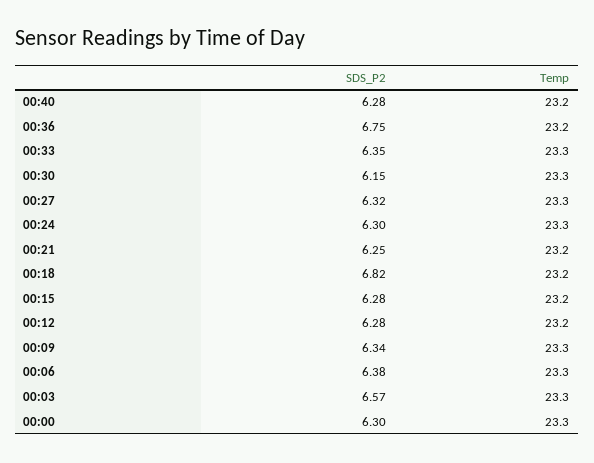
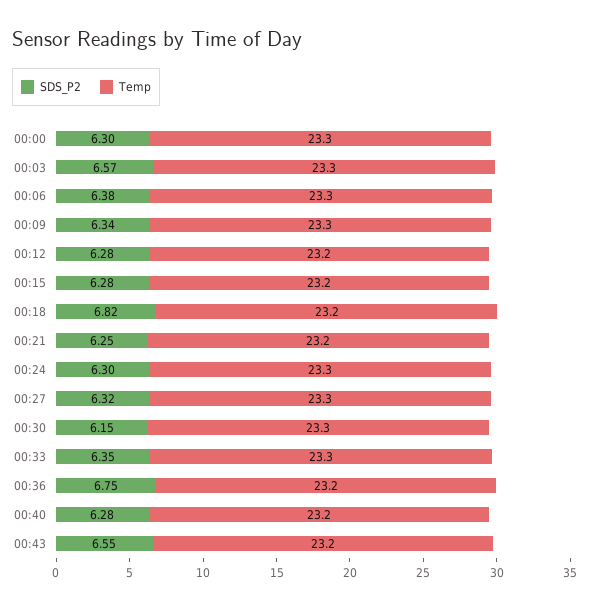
SDS_P2, 00:43: none -> 6.55
Temp, 00:43: none -> 23.2

